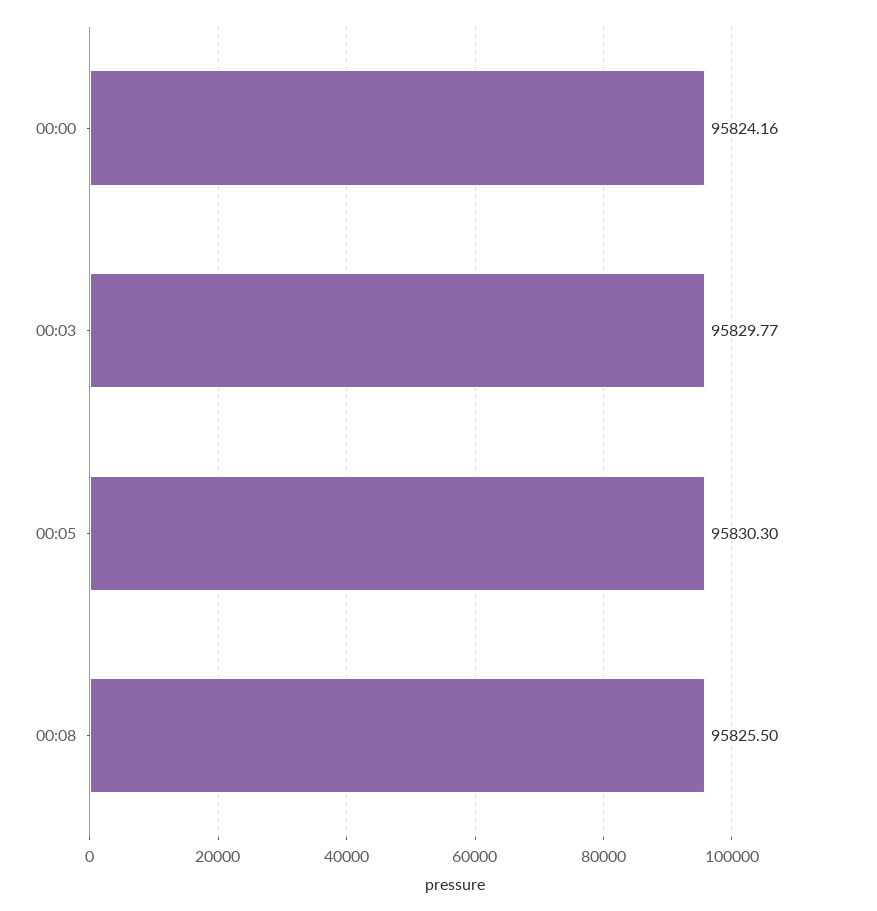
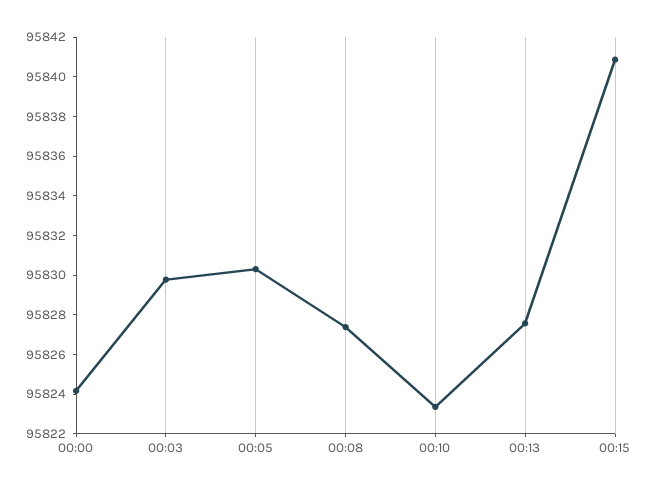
00:08: 95825.5 -> 95827.5
00:10: none -> 95823.5
00:13: none -> 95827.5
00:15: none -> 95841

